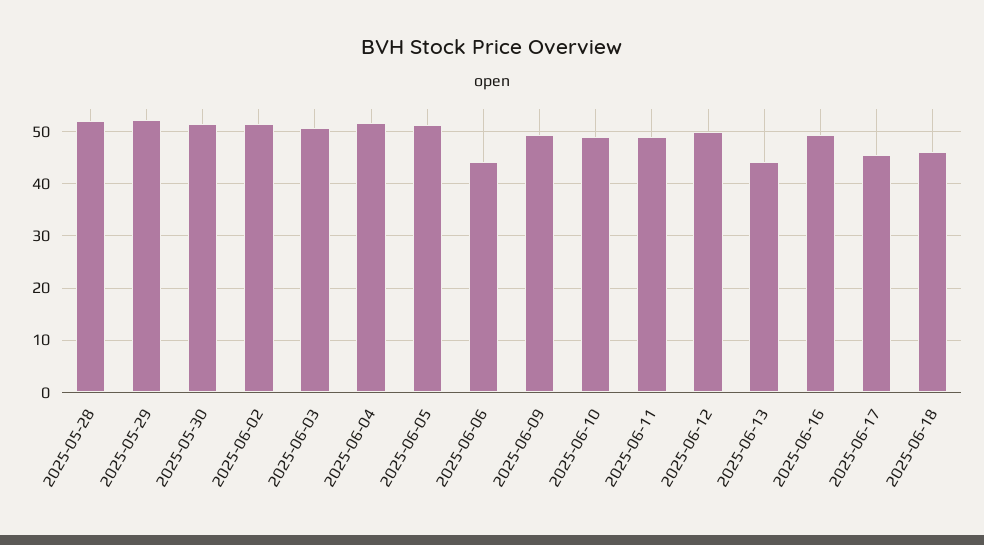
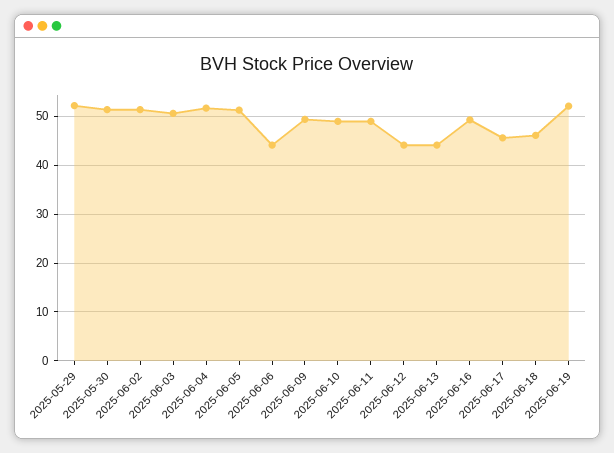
2025-05-28: 52 -> none
2025-06-12: 50 -> 44
2025-06-19: none -> 52

